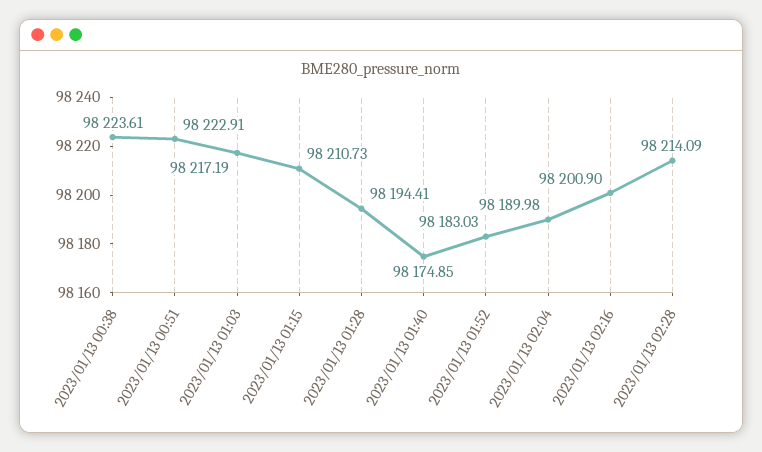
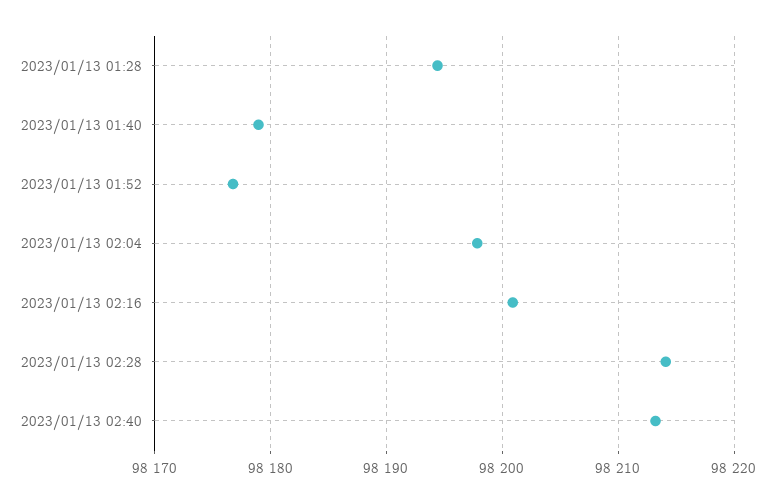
2023/01/13 00:38: 98223.61 -> none
2023/01/13 00:51: 98222.91 -> none
2023/01/13 01:03: 98217.19 -> none
2023/01/13 01:15: 98210.73 -> none
2023/01/13 01:40: 98174.85 -> 98179
2023/01/13 01:52: 98183.03 -> 98177
2023/01/13 02:04: 98189.98 -> 98198
2023/01/13 02:40: none -> 98213

